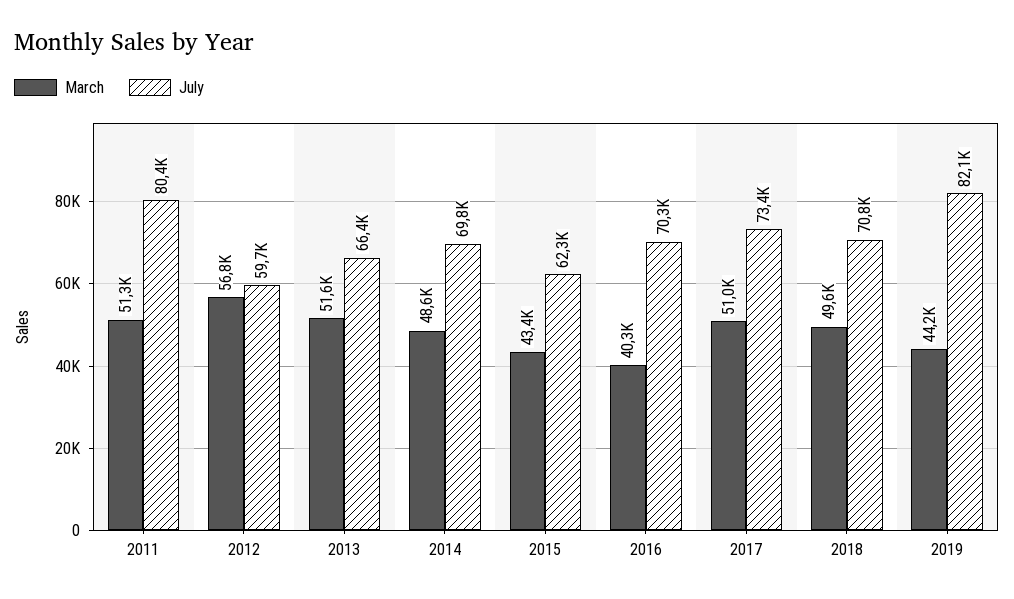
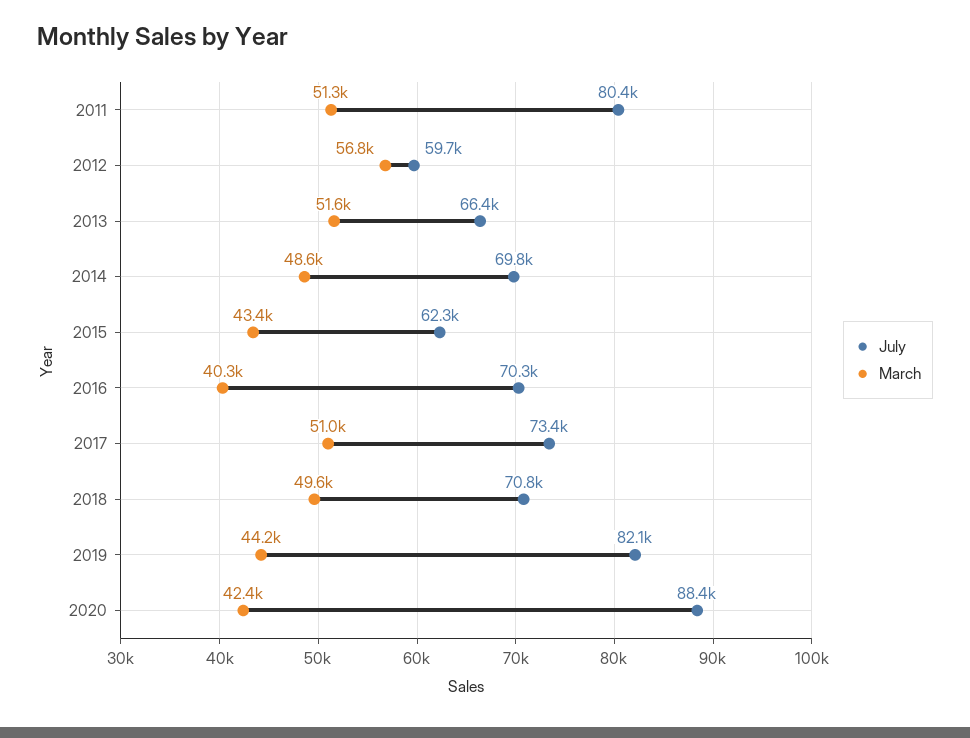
July, 2020: none -> 88400
March, 2020: none -> 42400

